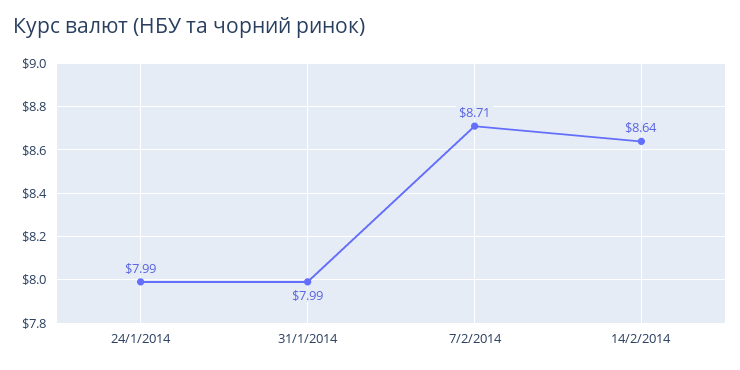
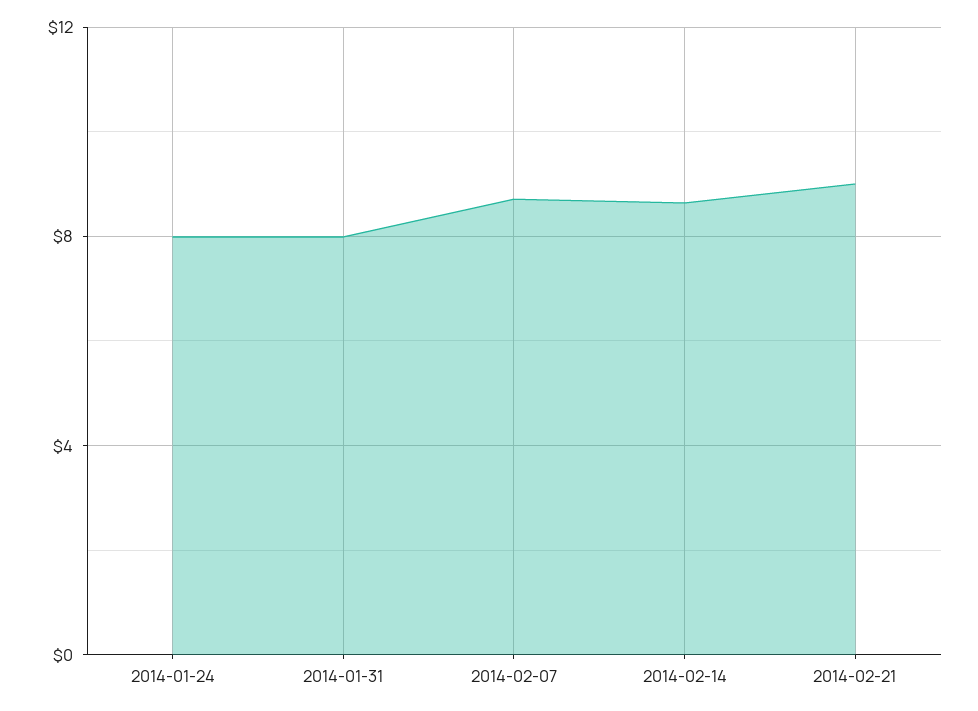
2014-02-21: none -> 9

